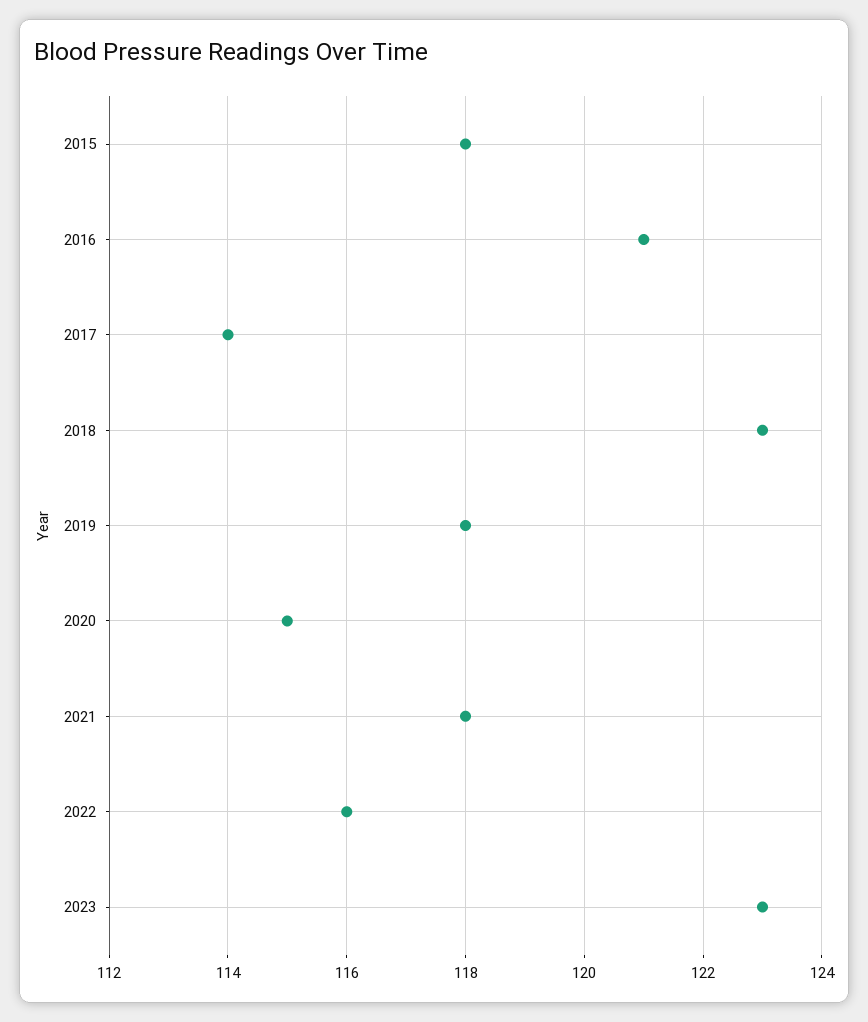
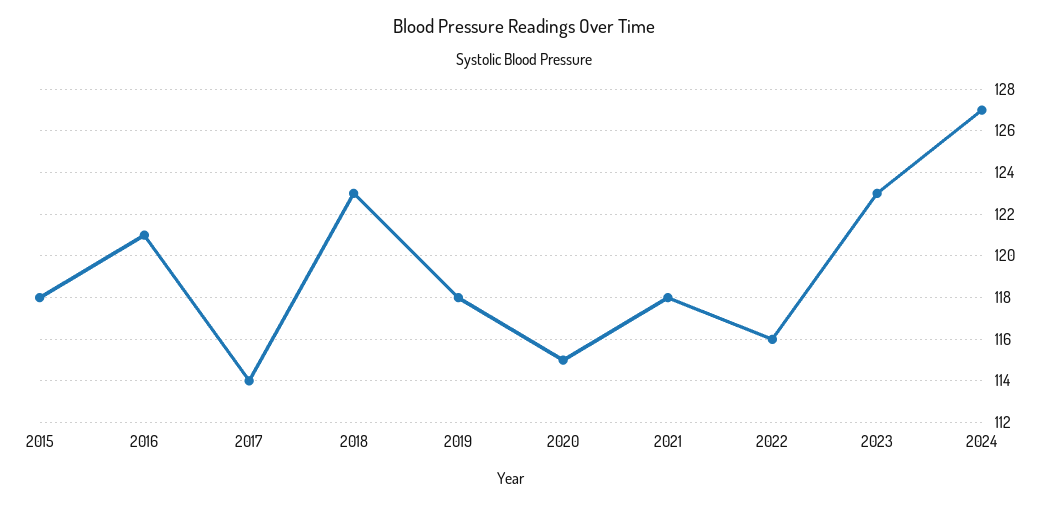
2024: none -> 127

